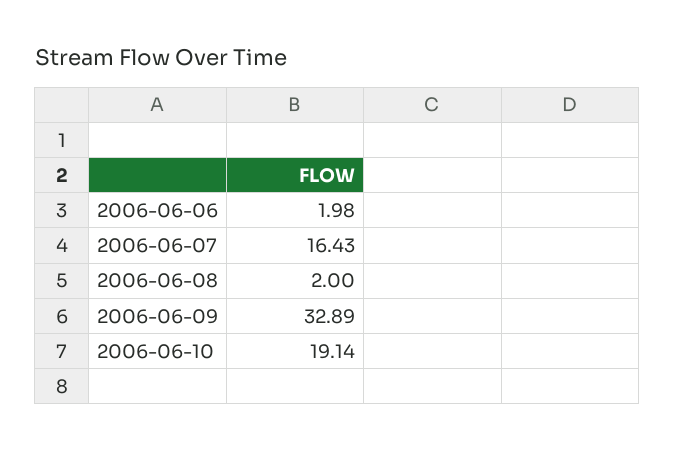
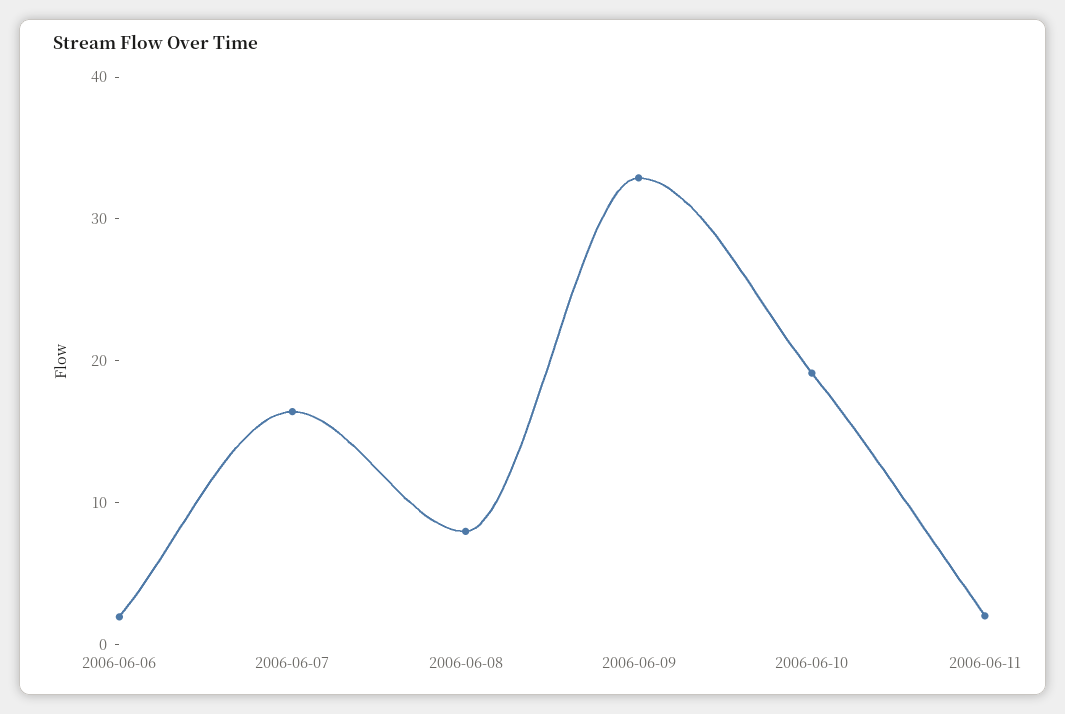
2006-06-08: 2 -> 8
2006-06-11: none -> 2

